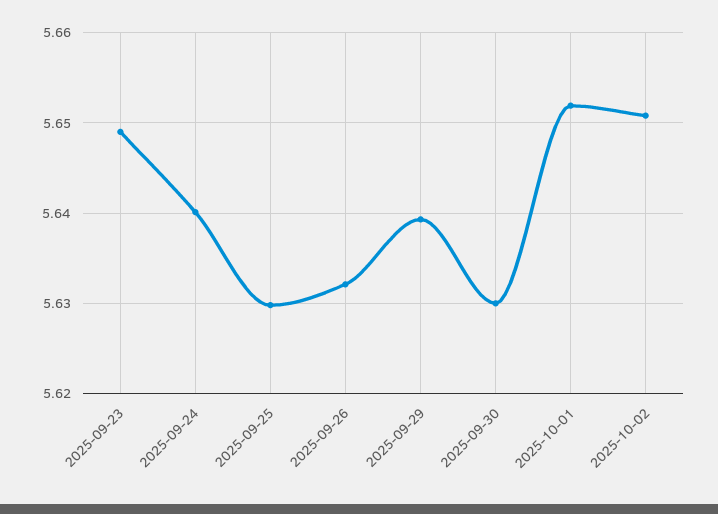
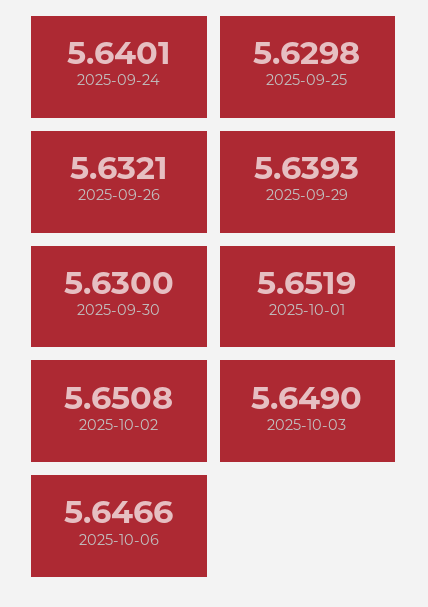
2025-09-23: 5.649 -> none
2025-10-03: none -> 5.649
2025-10-06: none -> 5.6466

